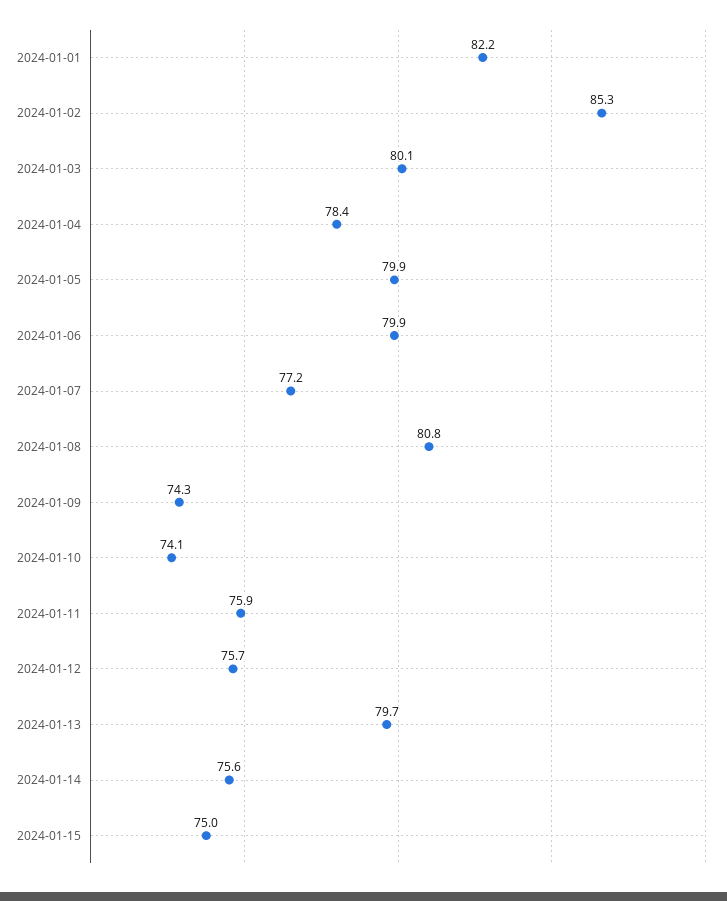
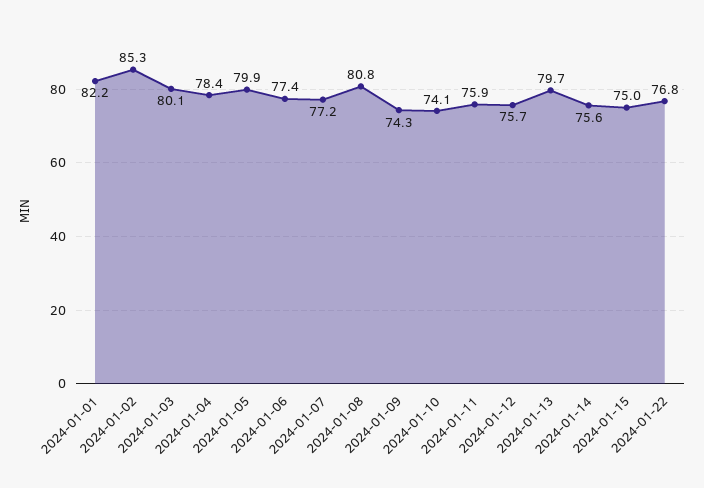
2024-01-06: 79.9 -> 77.4
2024-01-22: none -> 76.8

